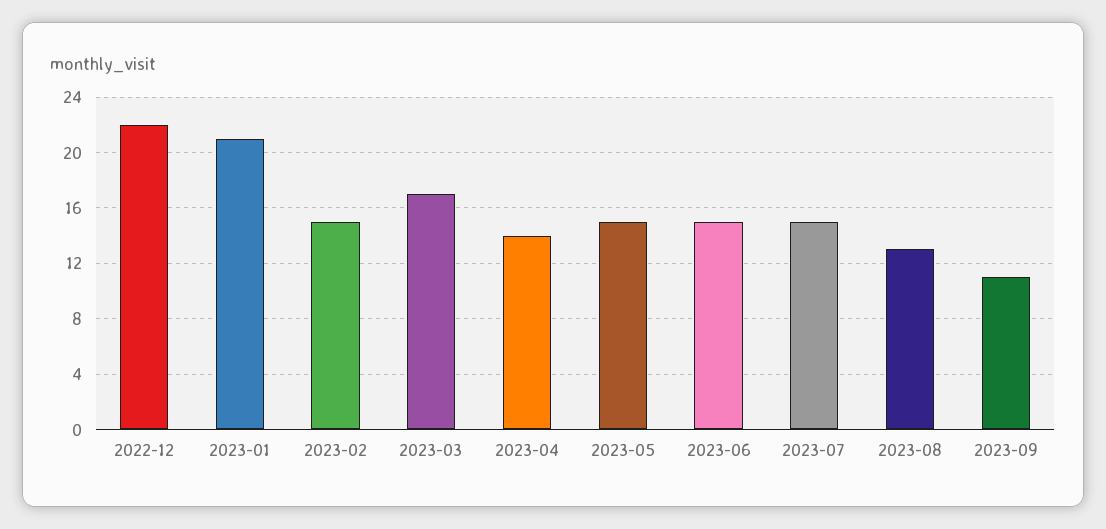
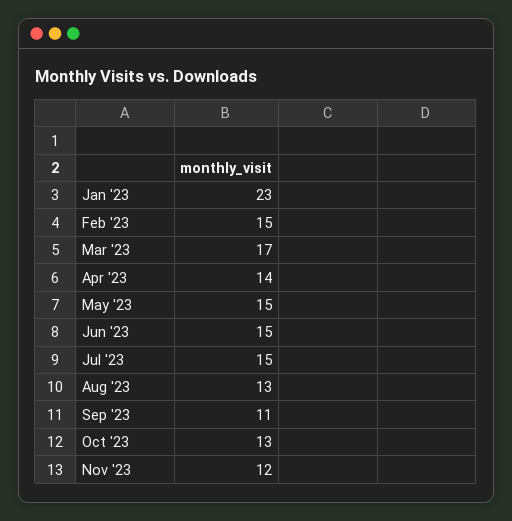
2022-12: 22 -> none
2023-01: 21 -> 23
Oct '23: none -> 13
Nov '23: none -> 12

